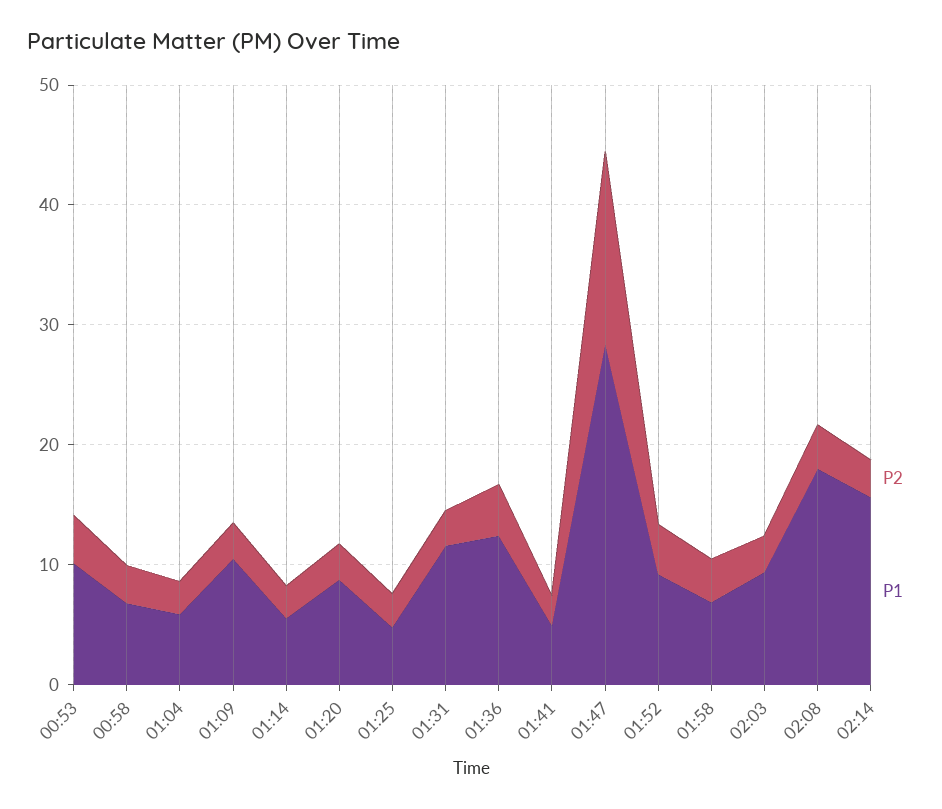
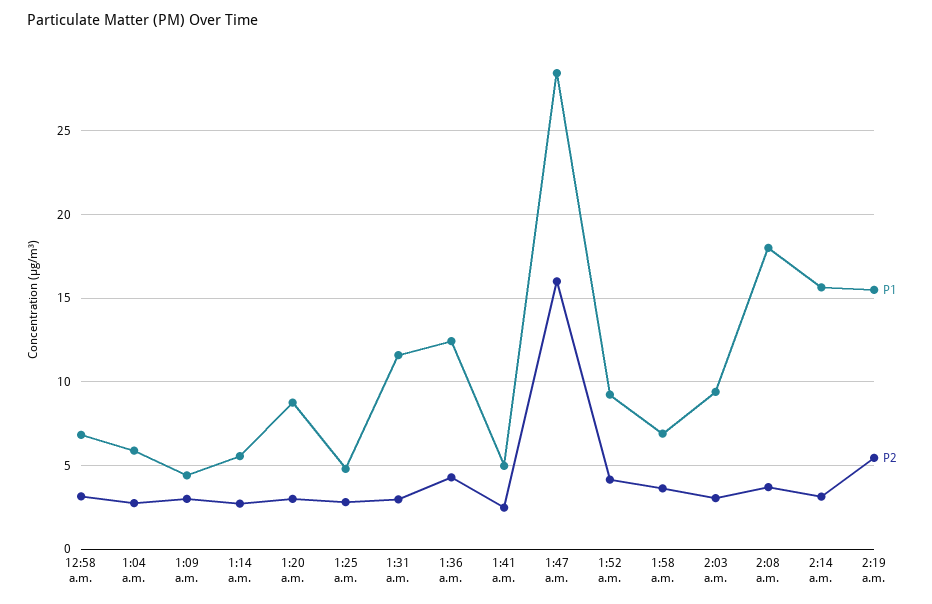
P2, 00:53: 4 -> none
P1, 00:53: 10 -> none
P1, 01:09: 10 -> 4.5
P1, 2:19 a.m.: none -> 15.5
P2, 2:19 a.m.: none -> 5.5

